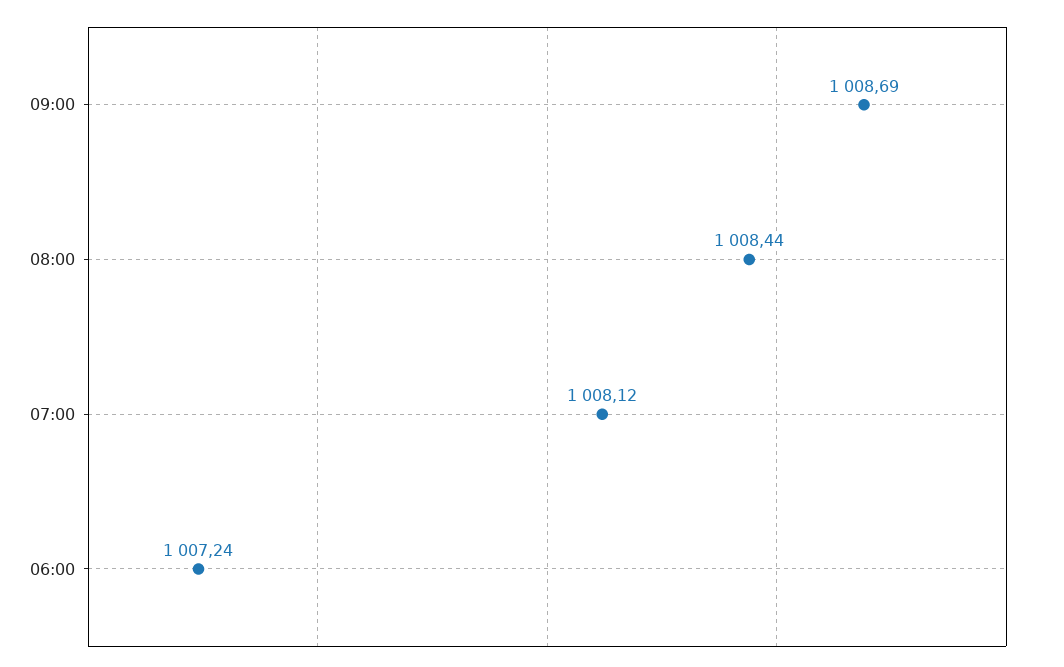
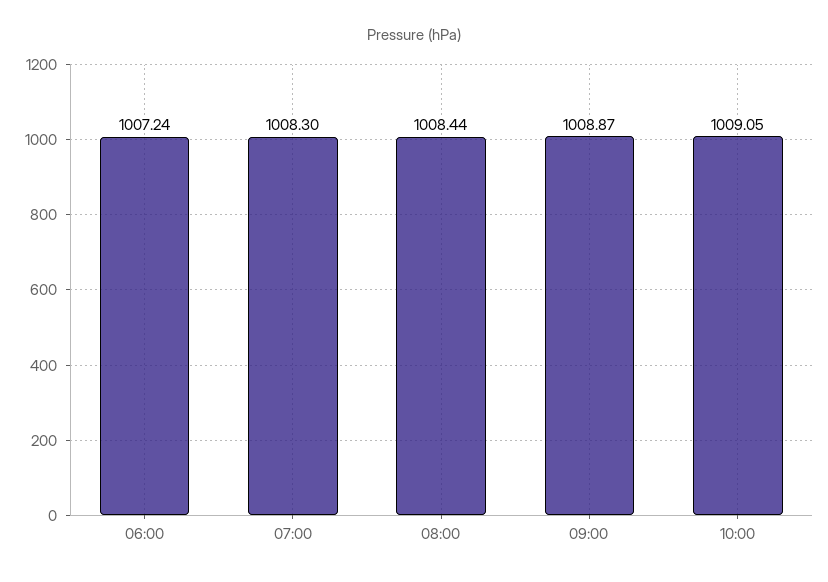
09:00: 1008.69 -> 1008.87
07:00: 1008.12 -> 1008.3
10:00: none -> 1009.05

